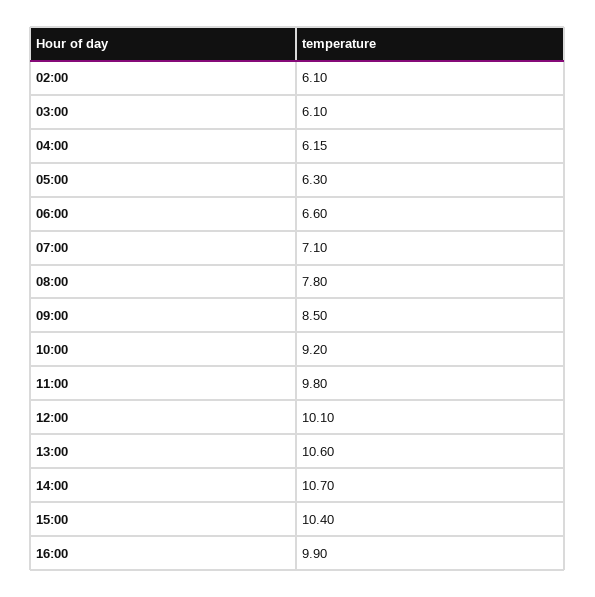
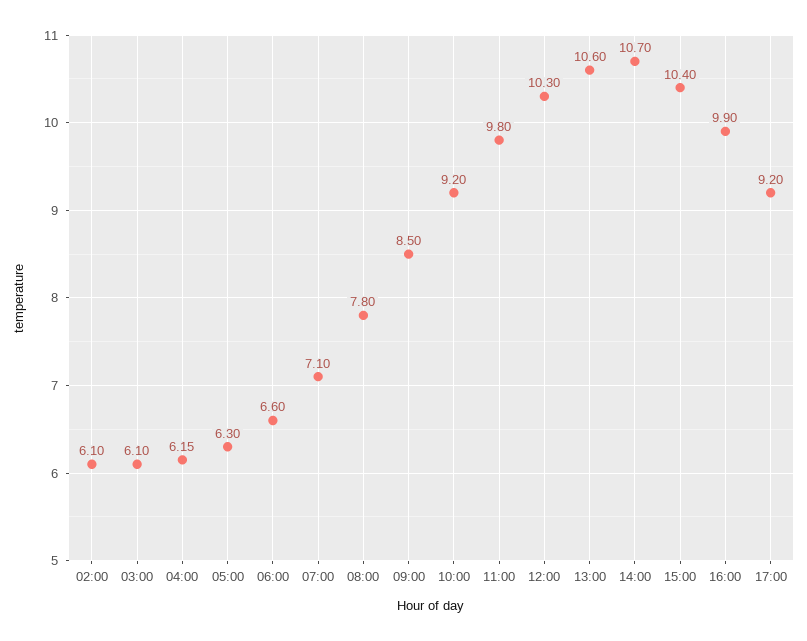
12:00: 10.1 -> 10.3
17:00: none -> 9.2

